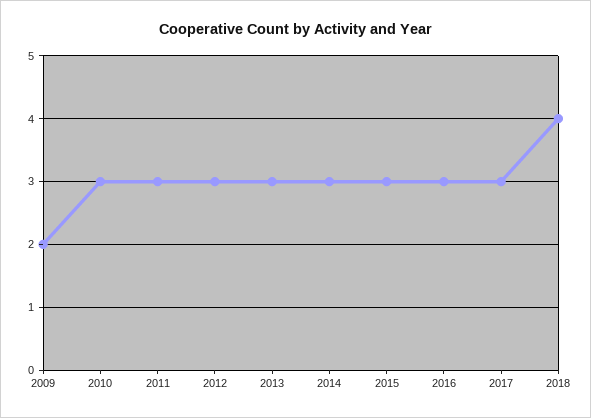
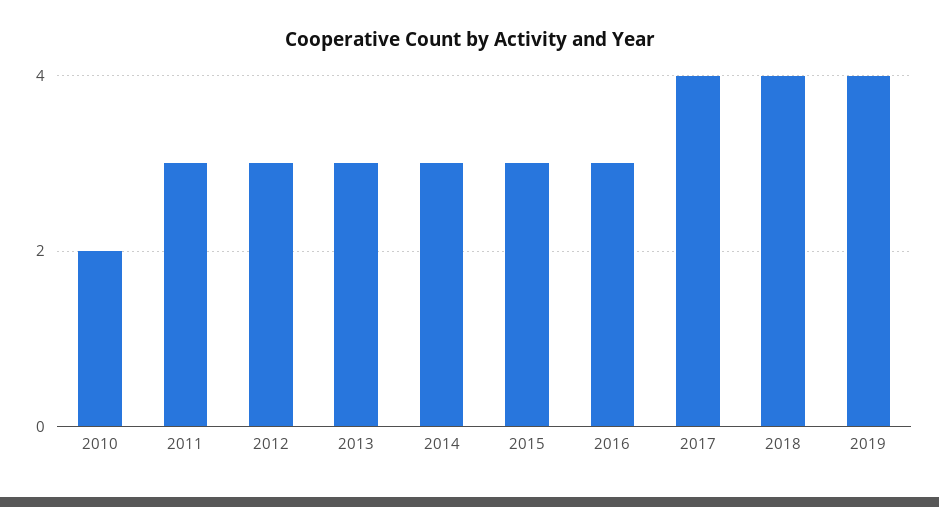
2009: 2 -> none
2010: 3 -> 2
2017: 3 -> 4
2019: none -> 4

